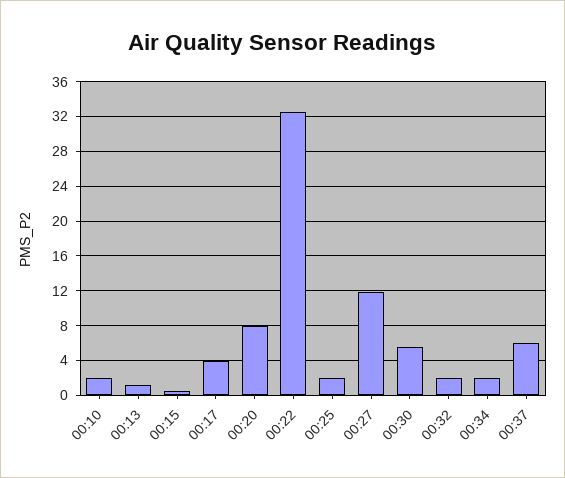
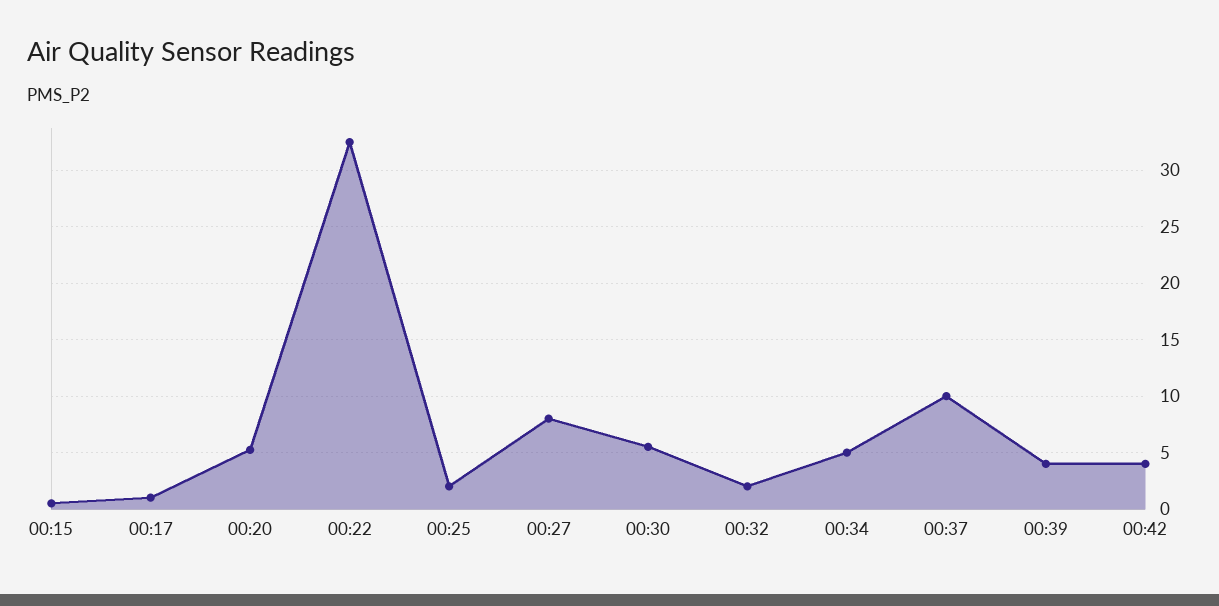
00:10: 2 -> none
00:13: 1 -> none
00:17: 4 -> 1
00:20: 8 -> 5
00:27: 12 -> 8
00:34: 2 -> 5
00:37: 6 -> 10
00:39: none -> 4
00:42: none -> 4

